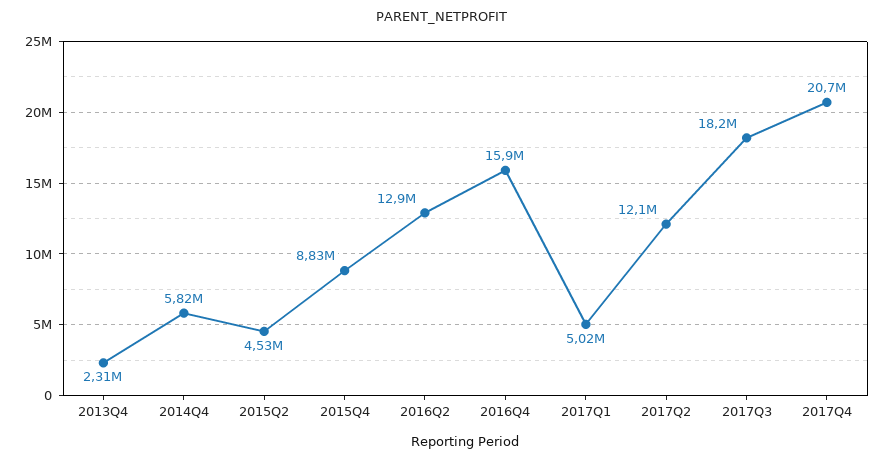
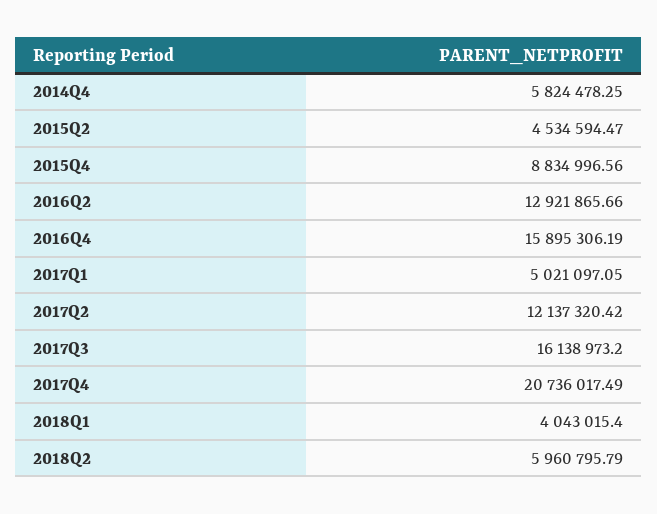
2013Q4: 2310000 -> none
2017Q3: 18200000 -> 16138973.2
2018Q1: none -> 4043015.4
2018Q2: none -> 5960795.79

